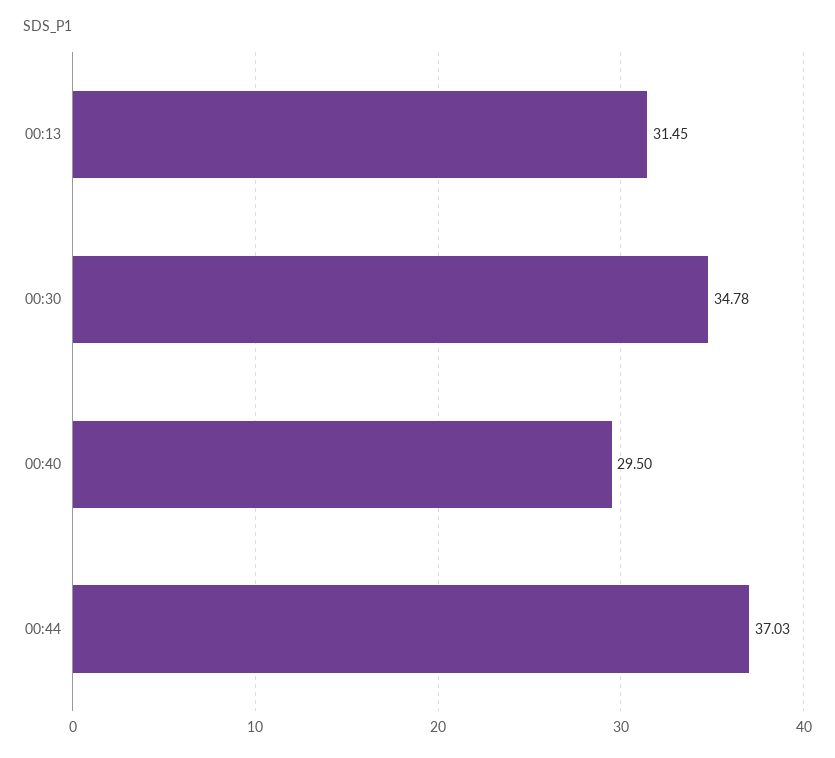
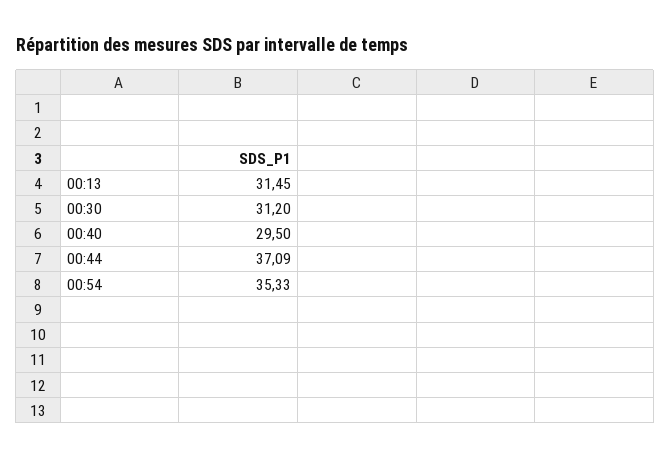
00:30: 34.78 -> 31.2
00:44: 37.03 -> 37.09
00:54: none -> 35.33

